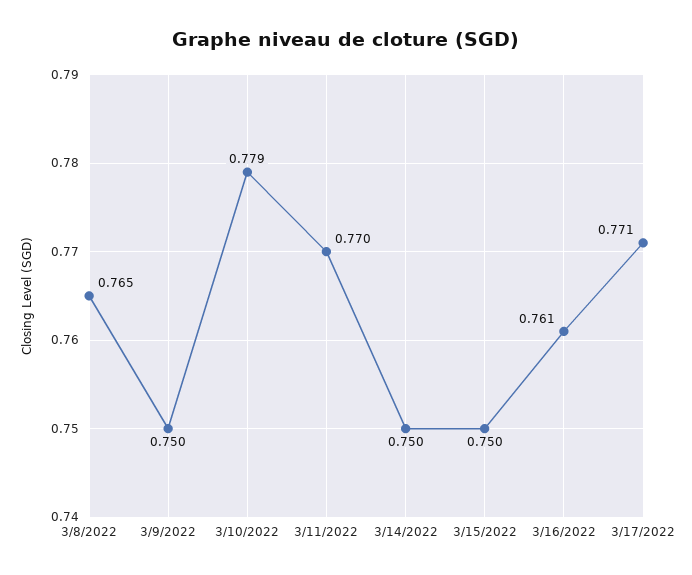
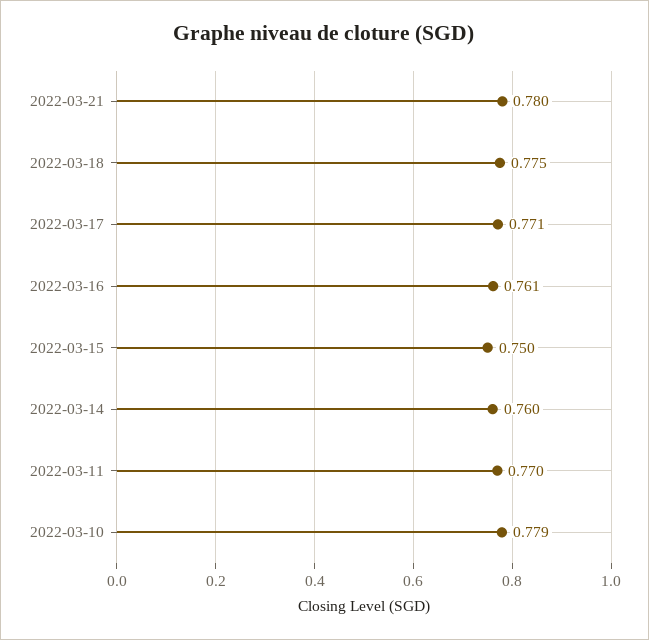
3/8/2022: 0.765 -> none
3/9/2022: 0.75 -> none
3/14/2022: 0.75 -> 0.76
2022-03-21: none -> 0.78
2022-03-18: none -> 0.775

